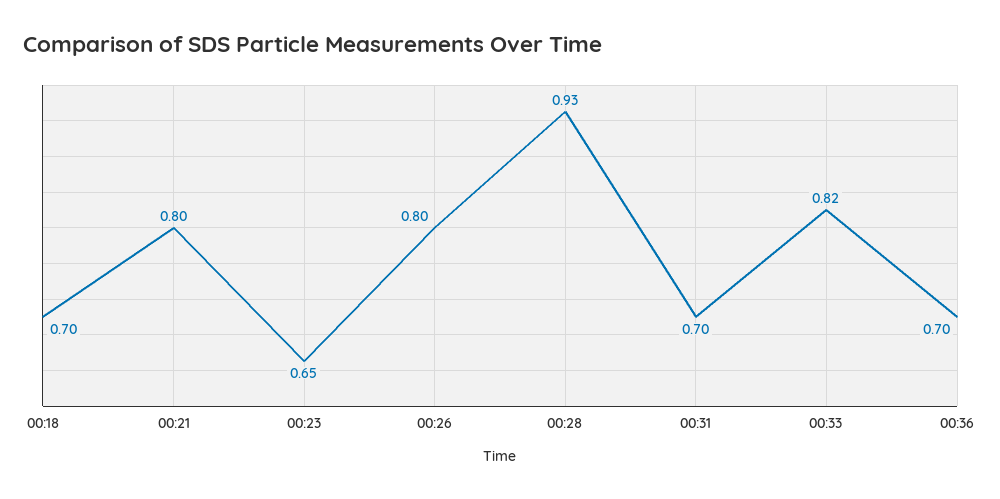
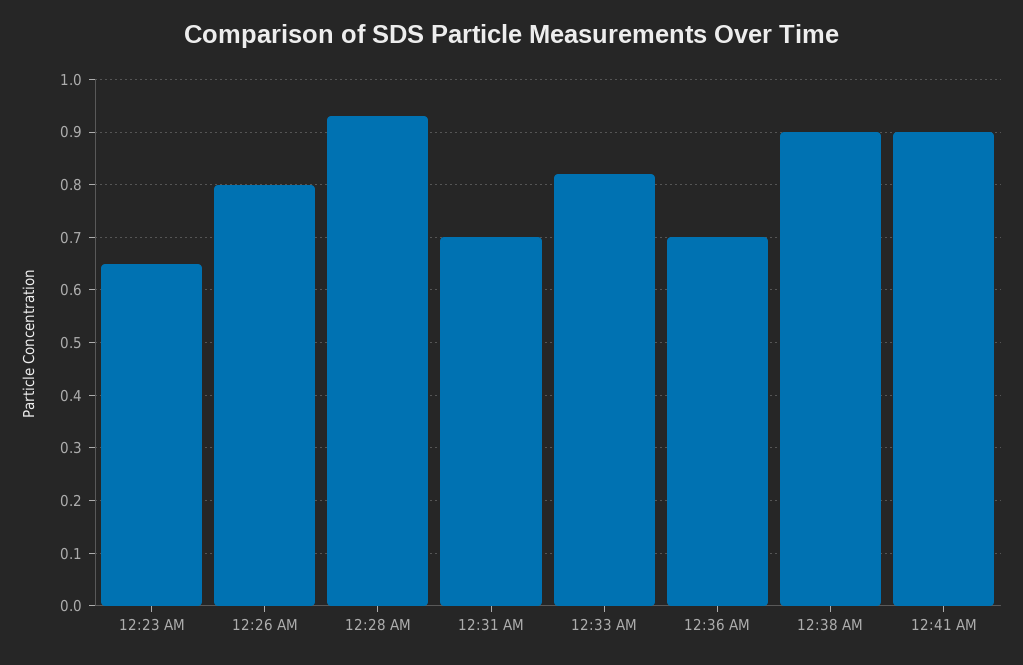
00:18: 0.7 -> none
00:21: 0.8 -> none
12:38 AM: none -> 0.9
12:41 AM: none -> 0.9

